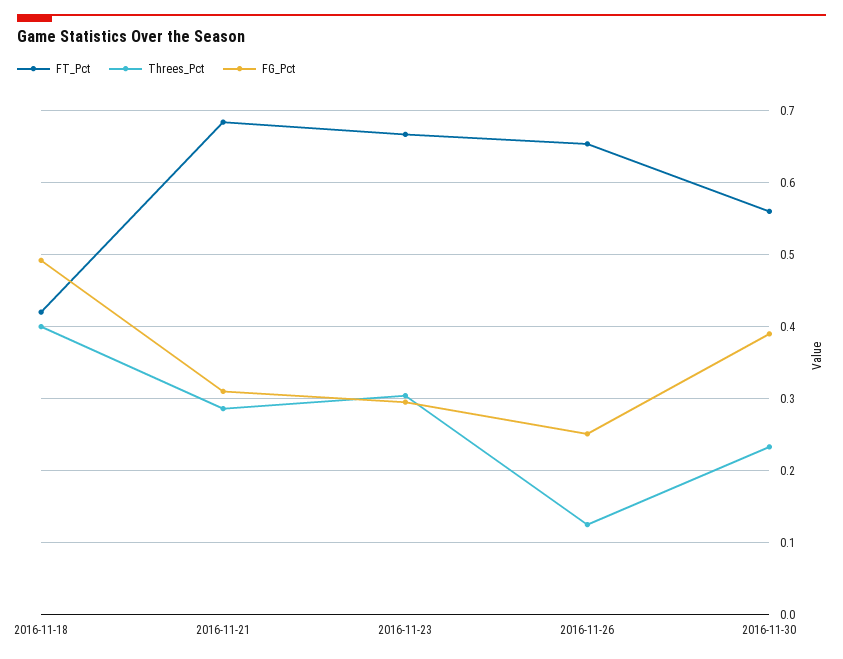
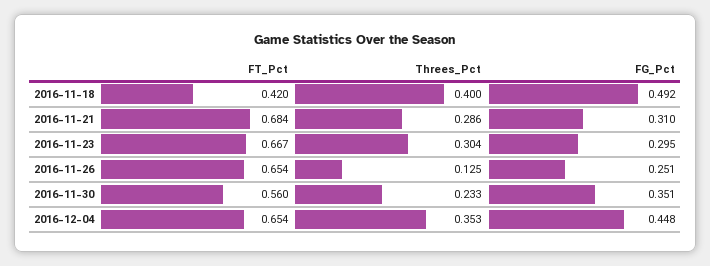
FG_Pct, 2016-11-30: 0.39 -> 0.351
FT_Pct, 2016-12-04: none -> 0.654
Threes_Pct, 2016-12-04: none -> 0.353
FG_Pct, 2016-12-04: none -> 0.448

